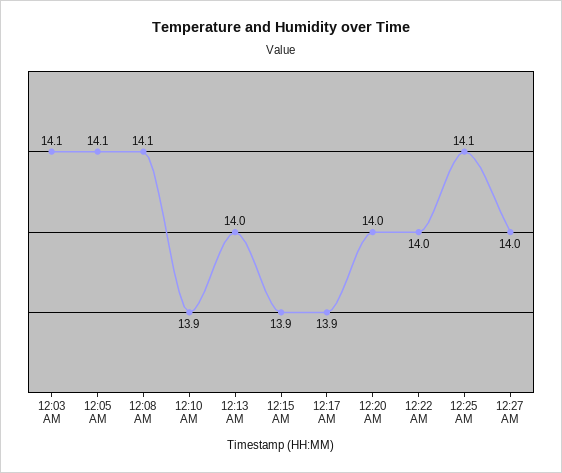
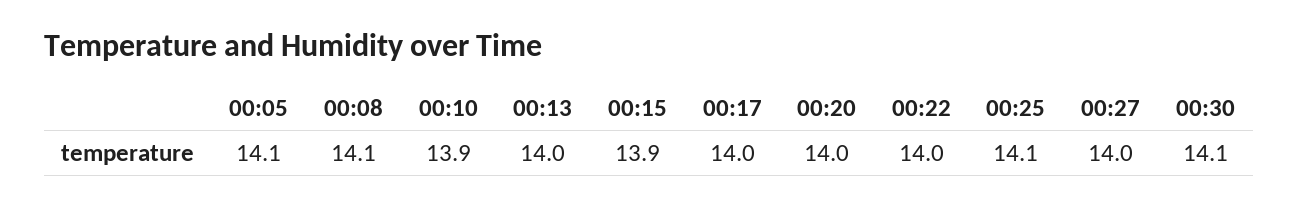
12:03 AM: 14.1 -> none
12:17 AM: 13.9 -> 14
00:30: none -> 14.1

